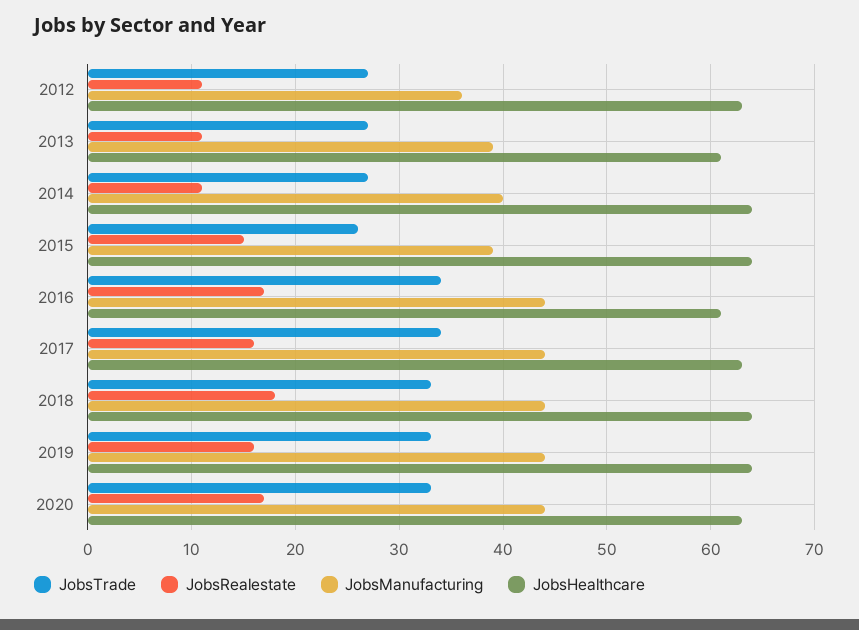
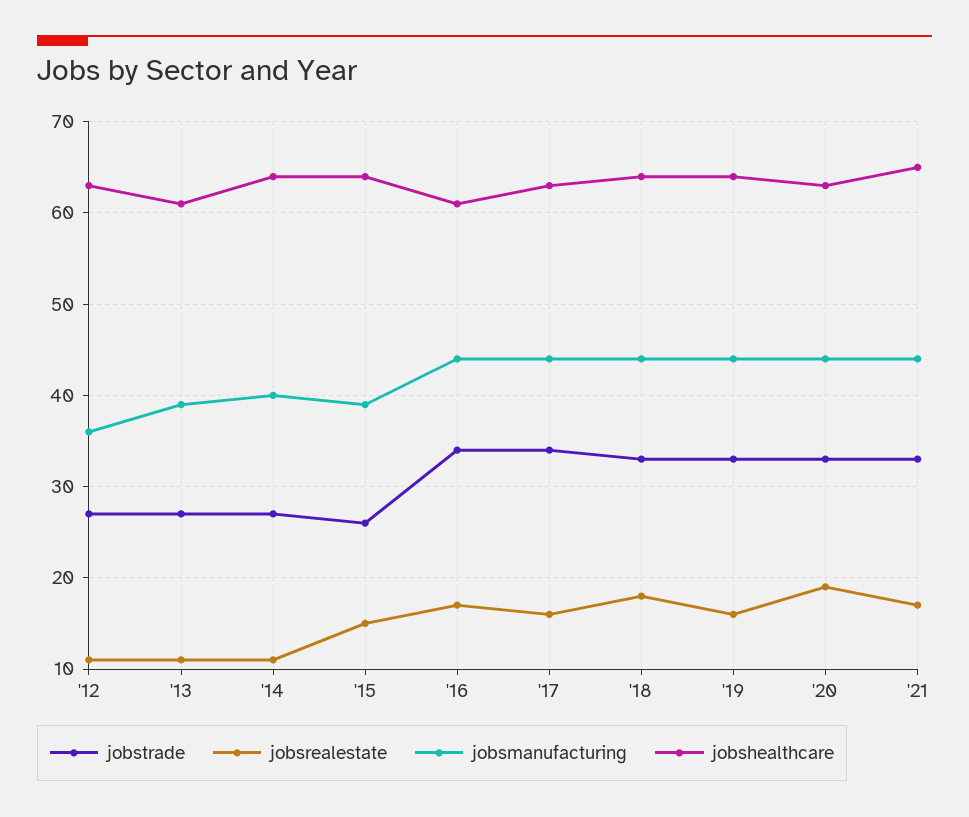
JobsRealestate, 2020: 17 -> 19
JobsTrade, '21: none -> 33
JobsRealestate, '21: none -> 17
JobsManufacturing, '21: none -> 44
JobsHealthcare, '21: none -> 65

